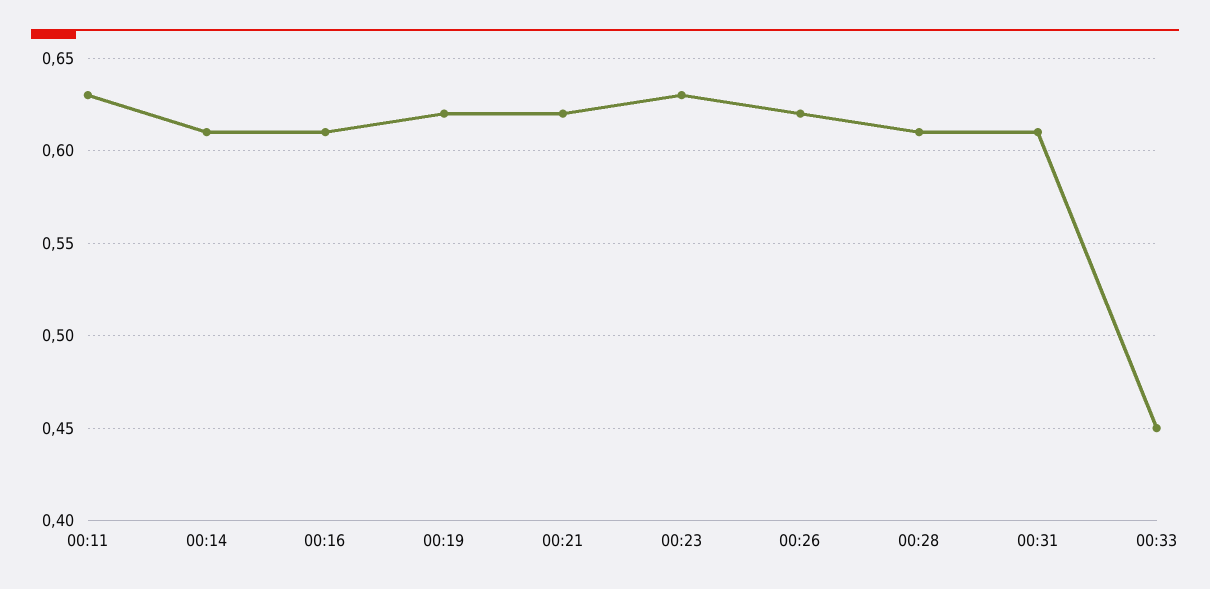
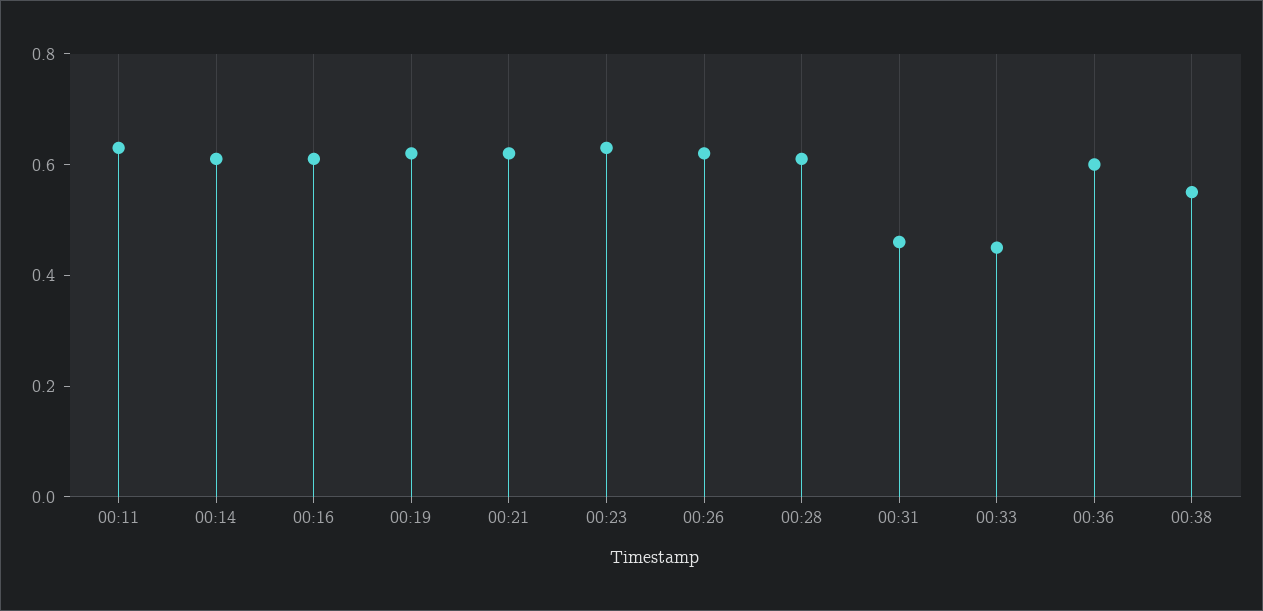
00:31: 0.61 -> 0.45
00:36: none -> 0.6
00:38: none -> 0.55

